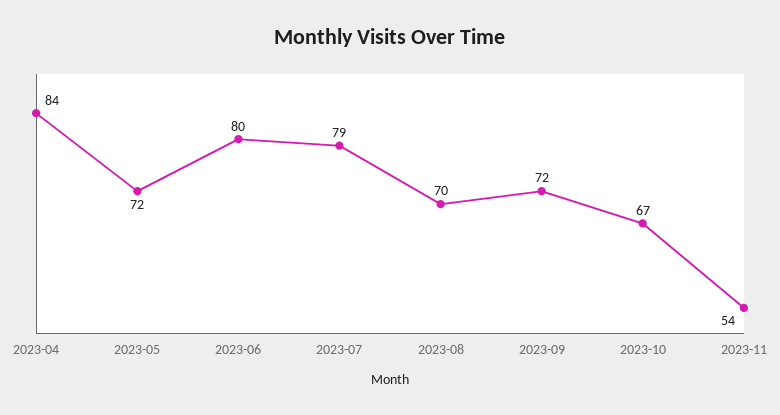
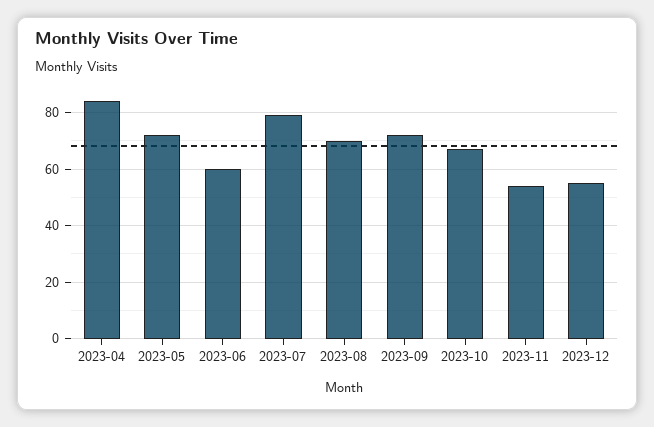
2023-06: 80 -> 60
2023-12: none -> 55

